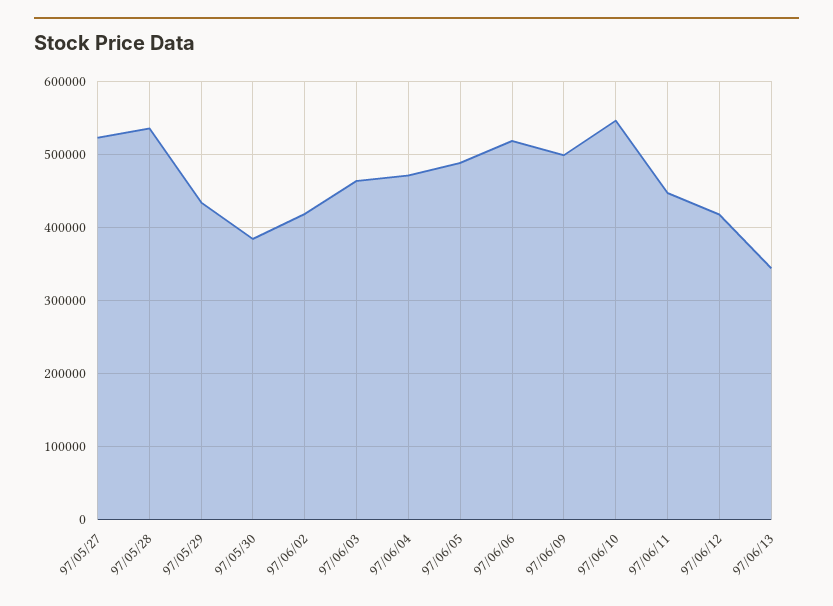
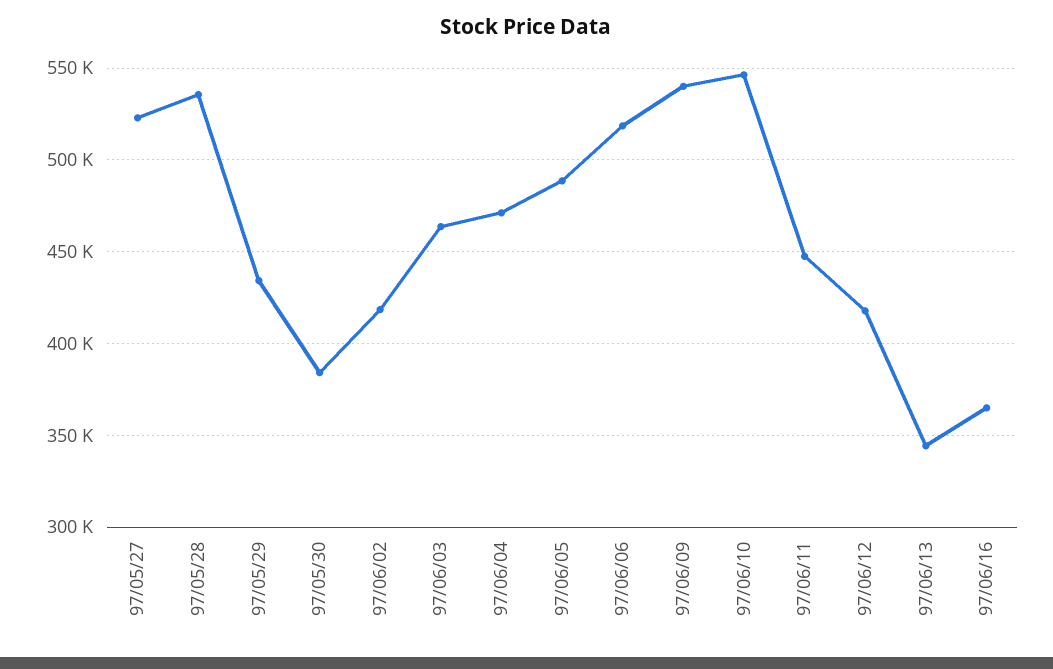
97/06/09: 500000 -> 540000
97/06/16: none -> 365000

